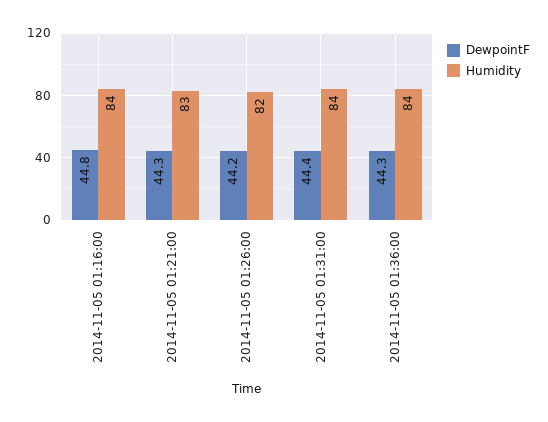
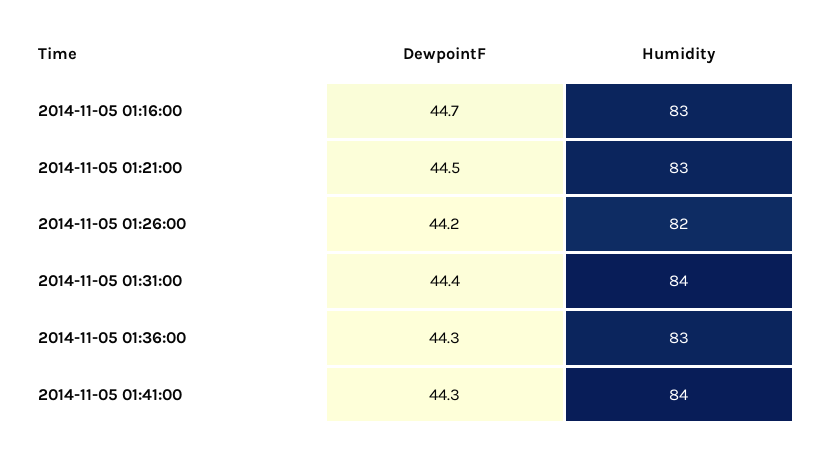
DewpointF, 2014-11-05 01:16:00: 44.8 -> 44.7
Humidity, 2014-11-05 01:16:00: 84 -> 83
DewpointF, 2014-11-05 01:21:00: 44.3 -> 44.5
Humidity, 2014-11-05 01:36:00: 84 -> 83
DewpointF, 2014-11-05 01:41:00: none -> 44.3
Humidity, 2014-11-05 01:41:00: none -> 84

